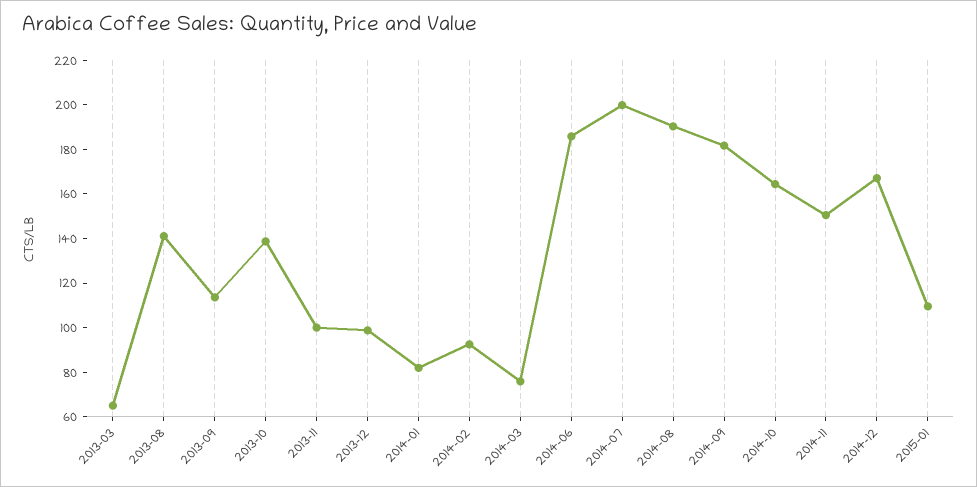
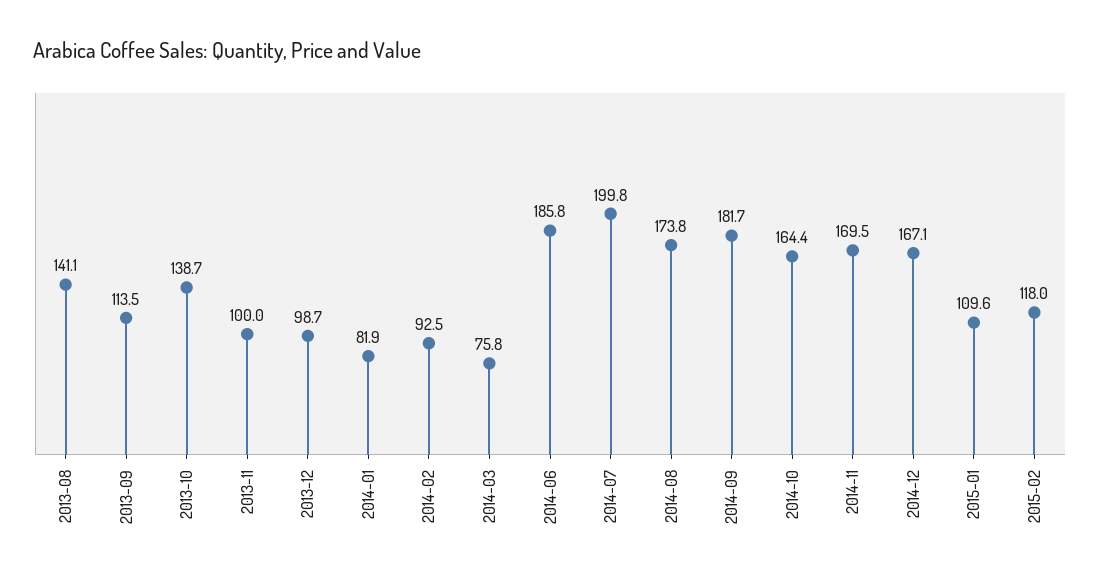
2013-03: 65 -> none
2014-08: 190 -> 173.8
2014-11: 150 -> 169.5
2015-02: none -> 118

